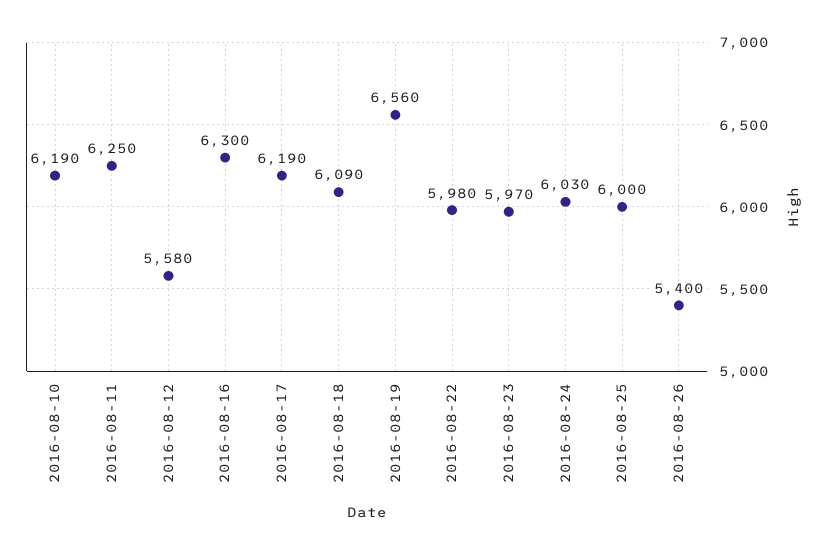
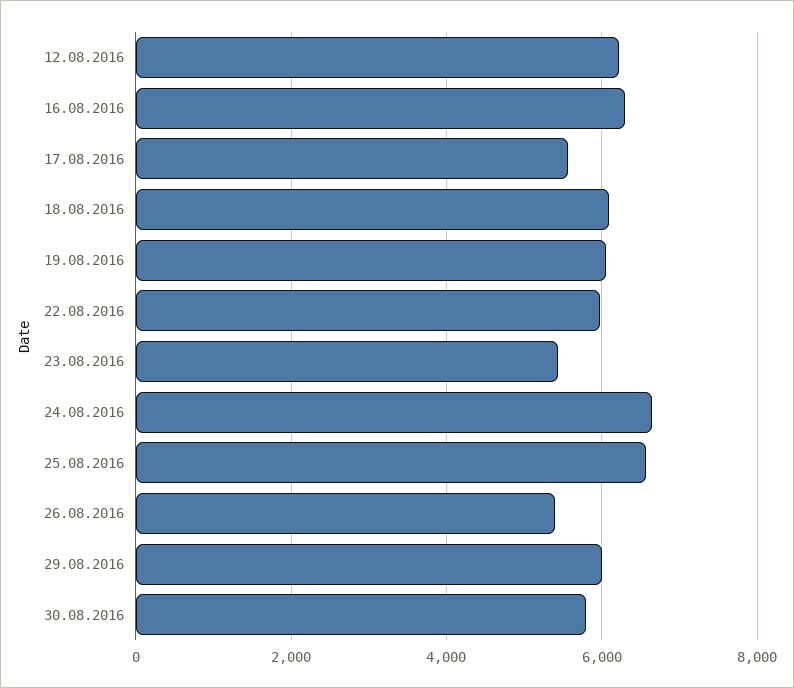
2016-08-10: 6190 -> none
2016-08-11: 6250 -> none
2016-08-12: 5580 -> 6200
2016-08-17: 6190 -> 5600
2016-08-19: 6560 -> 6000
2016-08-23: 5970 -> 5400
2016-08-24: 6030 -> 6600
2016-08-25: 6000 -> 6600
29.08.2016: none -> 6000
30.08.2016: none -> 5800

